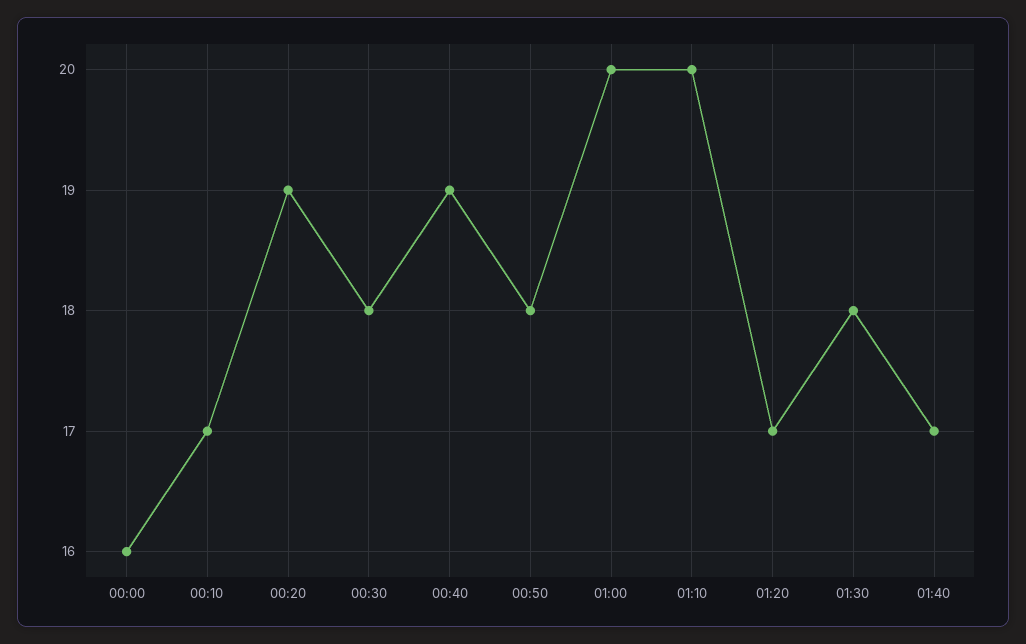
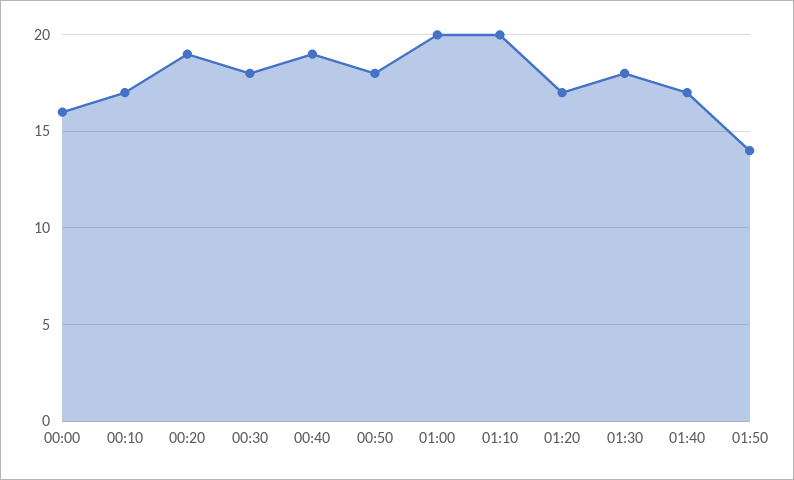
01:50: none -> 14

